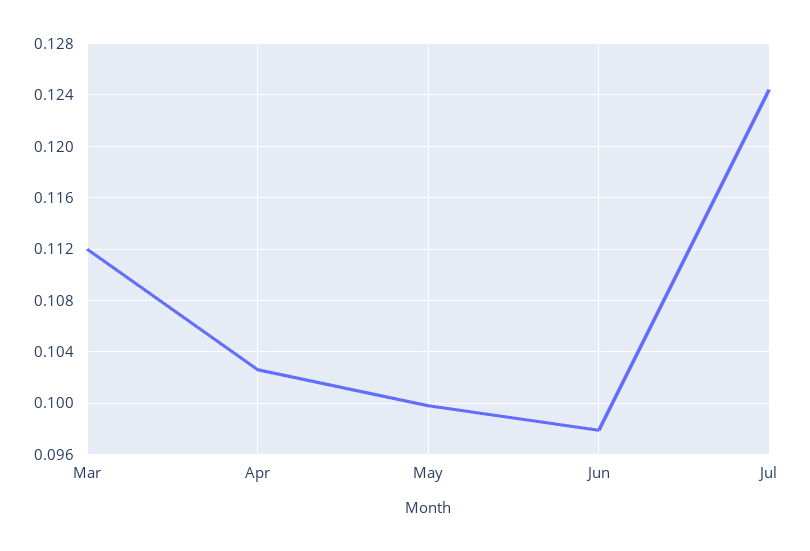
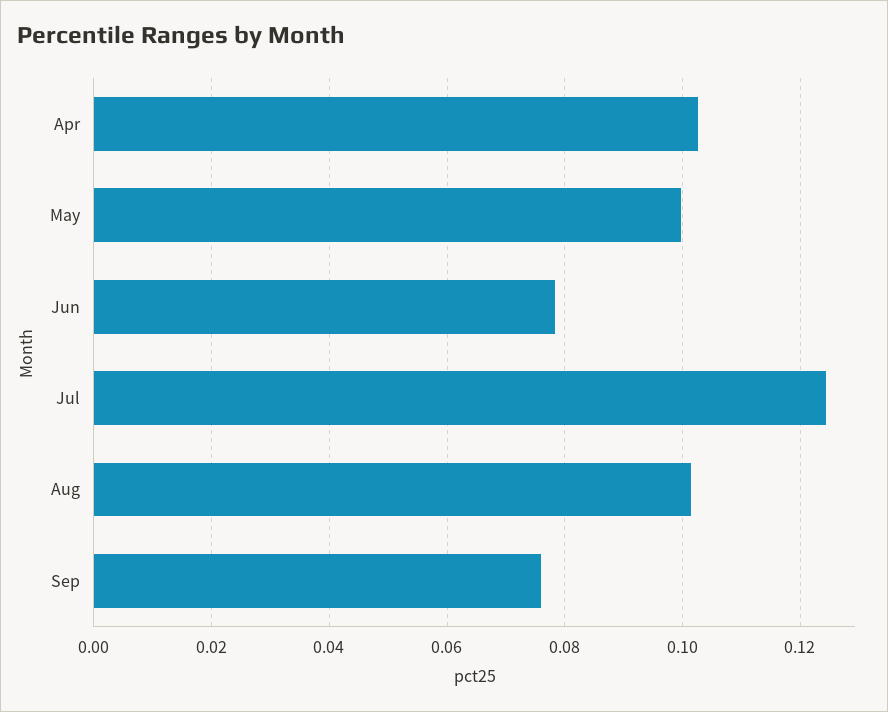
Mar: 0.112 -> none
Jun: 0.098 -> 0.078
Aug: none -> 0.102
Sep: none -> 0.076

